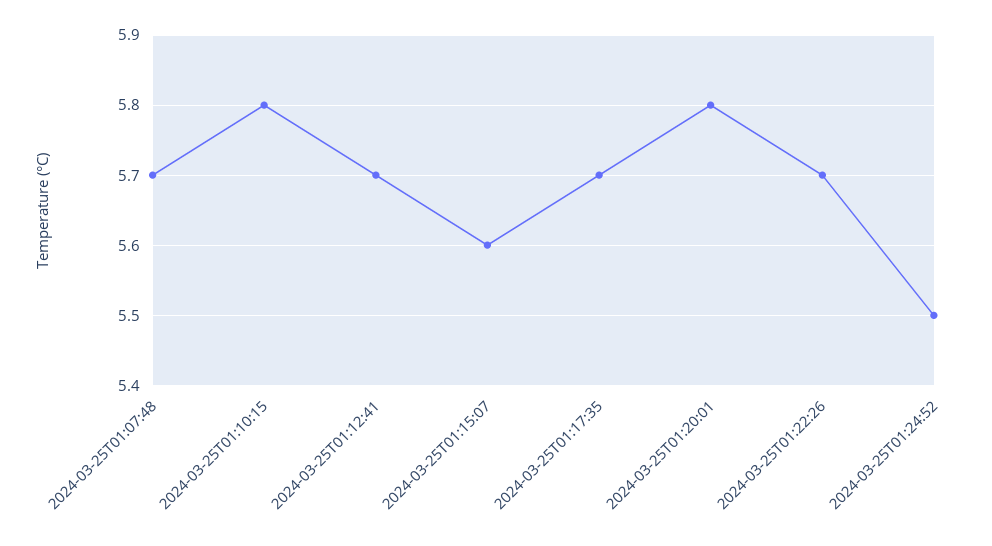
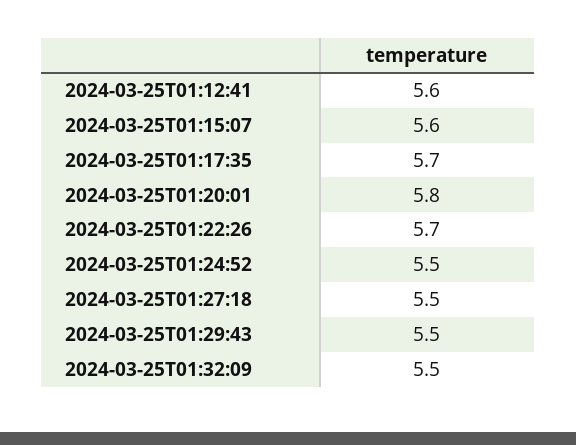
2024-03-25T01:07:48: 5.7 -> none
2024-03-25T01:10:15: 5.8 -> none
2024-03-25T01:12:41: 5.7 -> 5.6
2024-03-25T01:27:18: none -> 5.5
2024-03-25T01:29:43: none -> 5.5
2024-03-25T01:32:09: none -> 5.5

